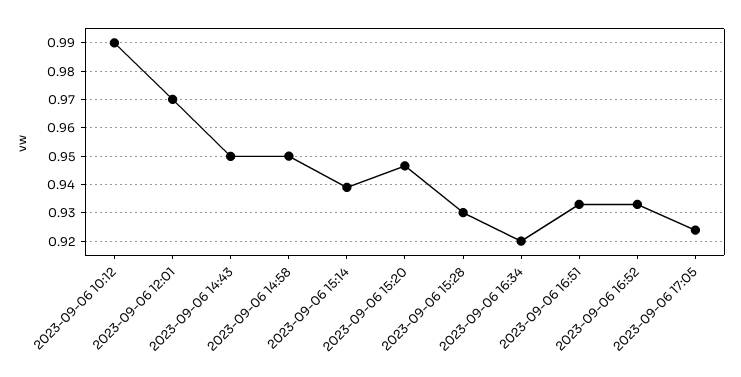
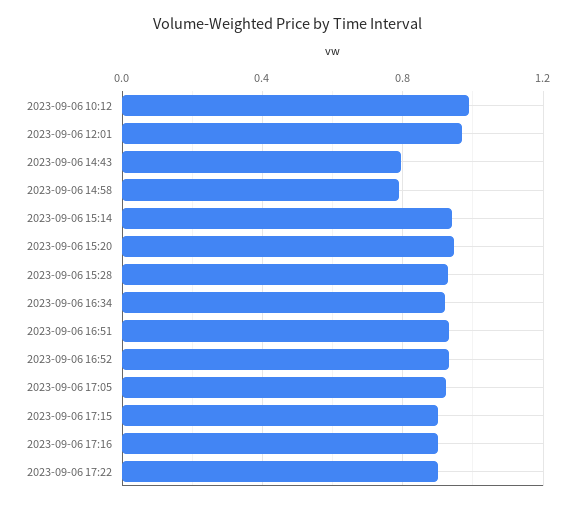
2023-09-06 14:43: 0.95 -> 0.8
2023-09-06 14:58: 0.95 -> 0.8
2023-09-06 17:15: none -> 0.9
2023-09-06 17:16: none -> 0.9
2023-09-06 17:22: none -> 0.9

